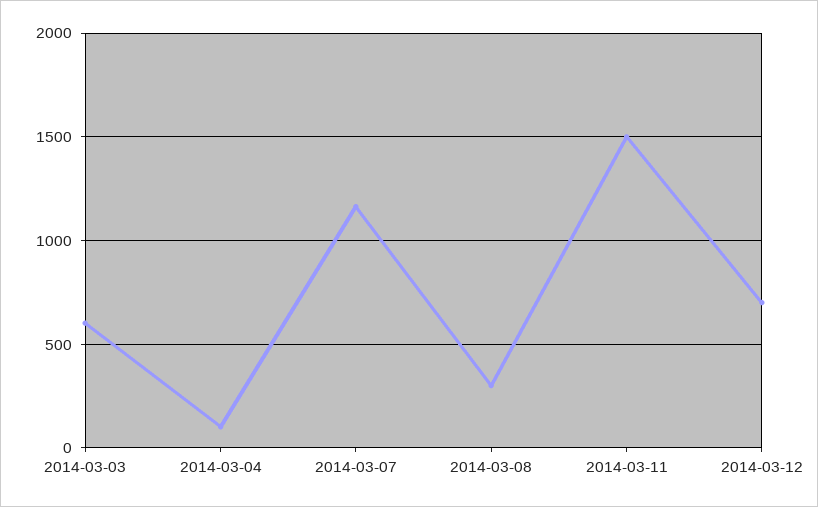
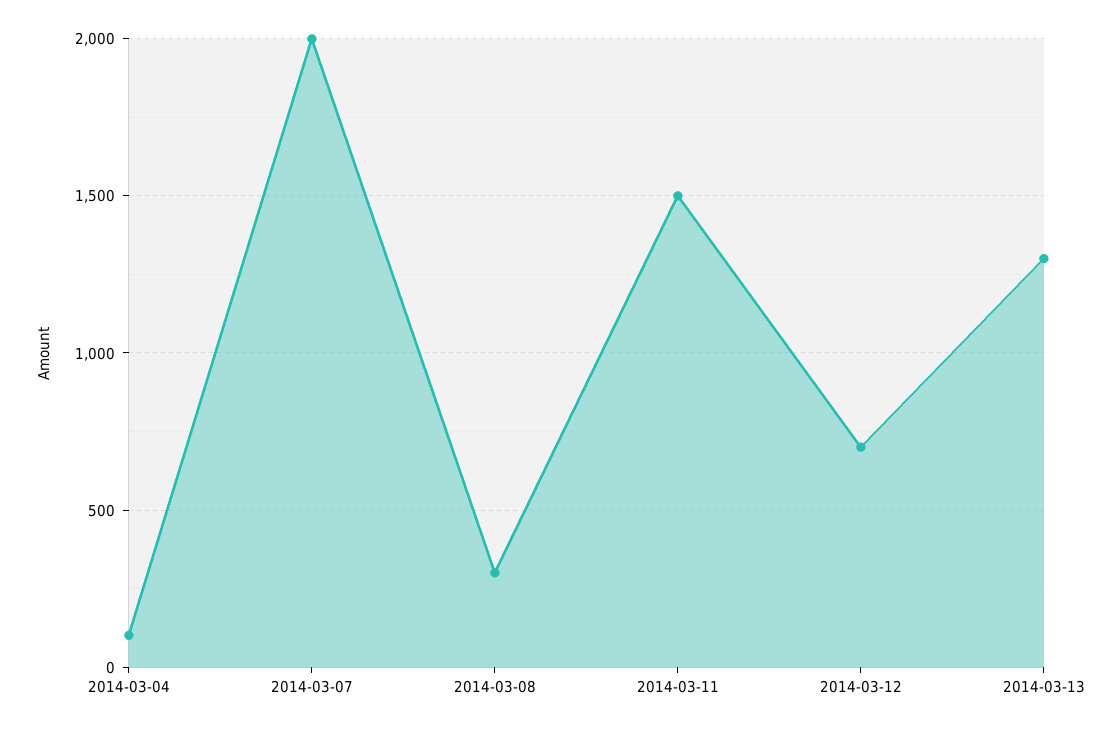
2014-03-03: 600 -> none
2014-03-07: 1150 -> 2000
2014-03-13: none -> 1300

